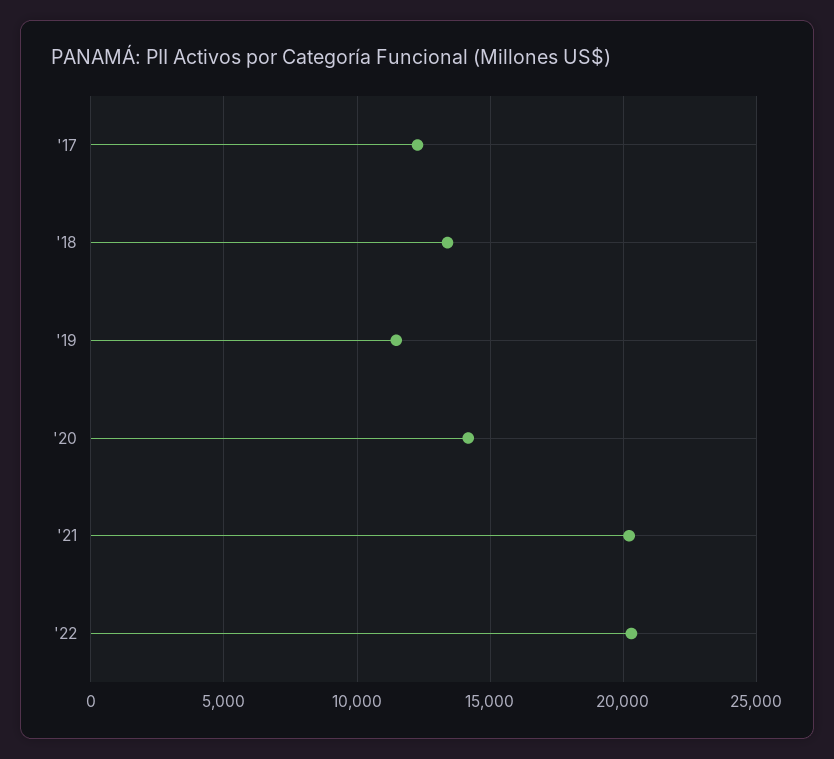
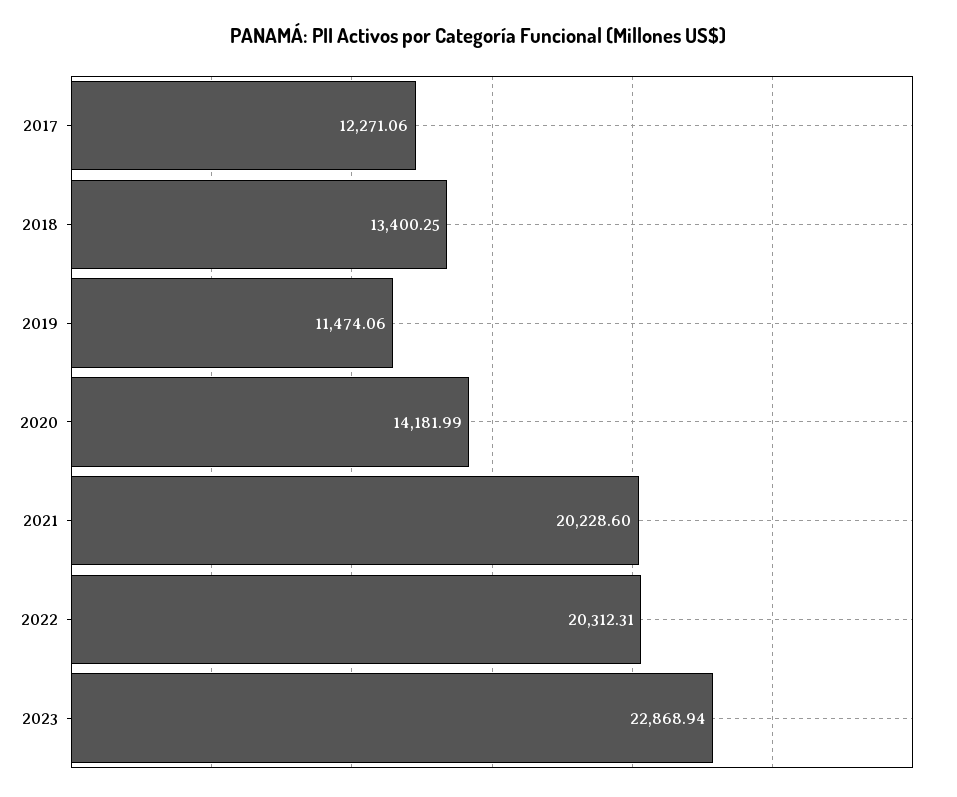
2023: none -> 22868.94

